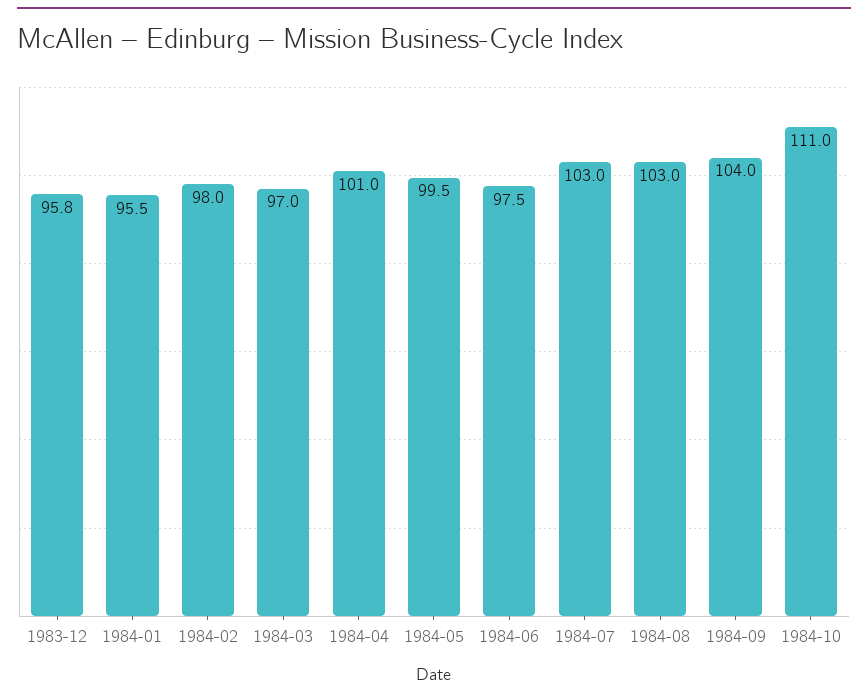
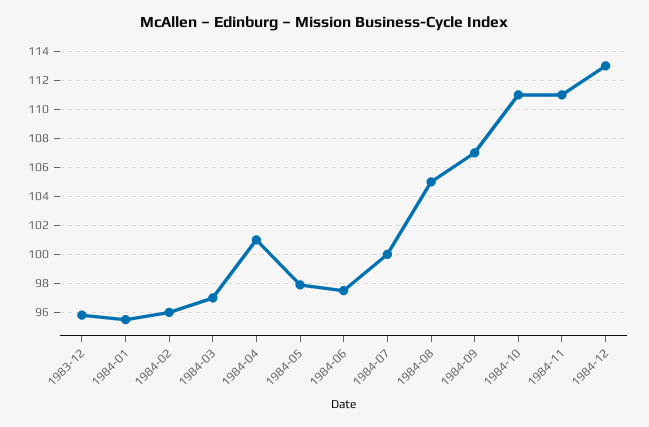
1984-02: 98 -> 96
1984-05: 99.5 -> 98
1984-07: 103 -> 100
1984-08: 103 -> 105
1984-09: 104 -> 107
1984-11: none -> 111
1984-12: none -> 113

